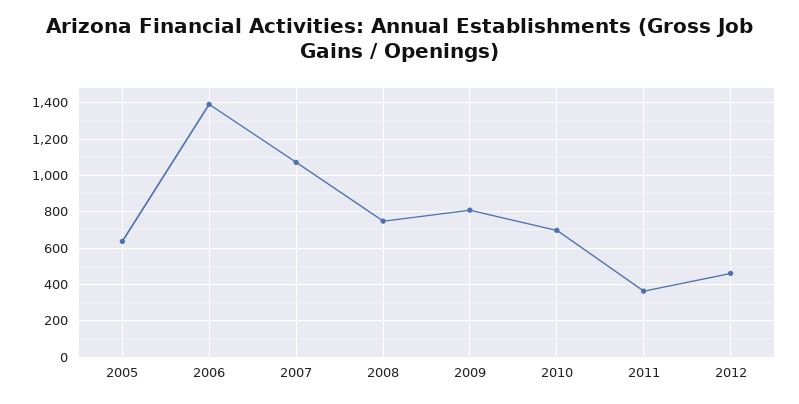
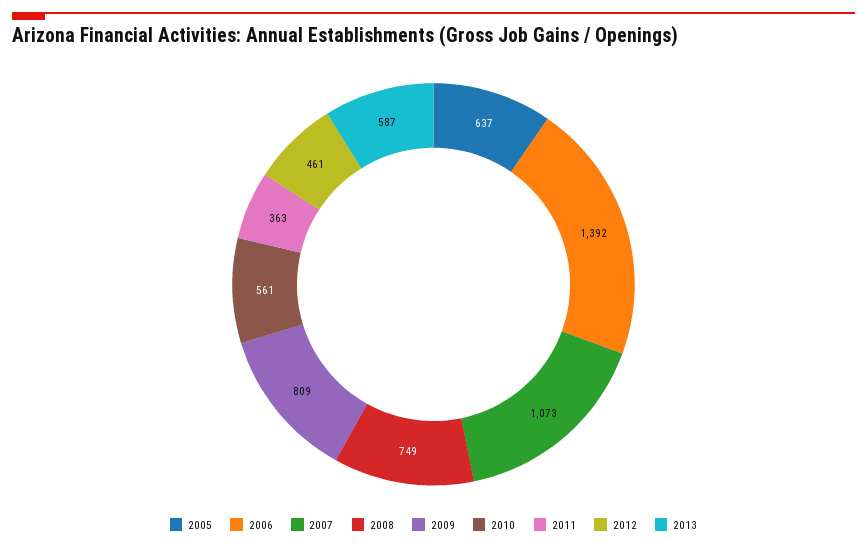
2010: 700 -> 561
2013: none -> 587

